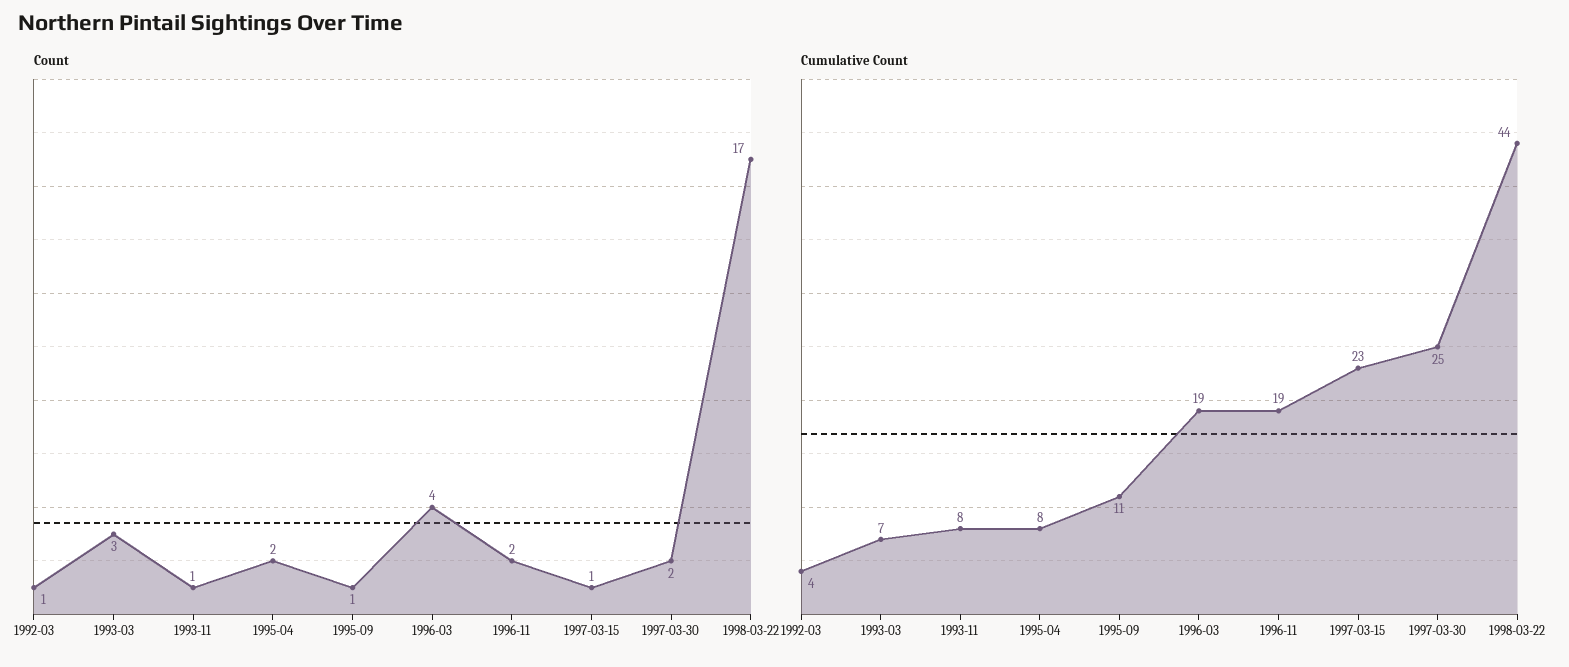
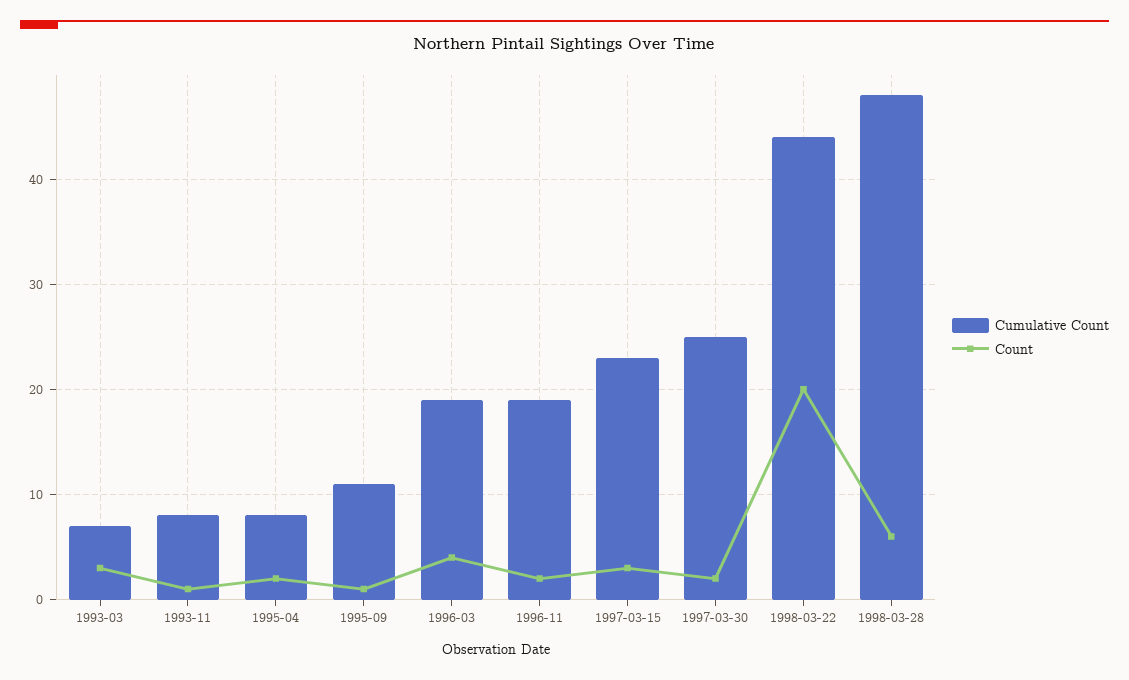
Count, 1992-03: 1 -> none
Count, 1997-03-15: 1 -> 3
Count, 1998-03-22: 17 -> 20
Cumulative Count, 1992-03: 4 -> none
Cumulative Count, 1998-03-28: none -> 48
Count, 1998-03-28: none -> 6

